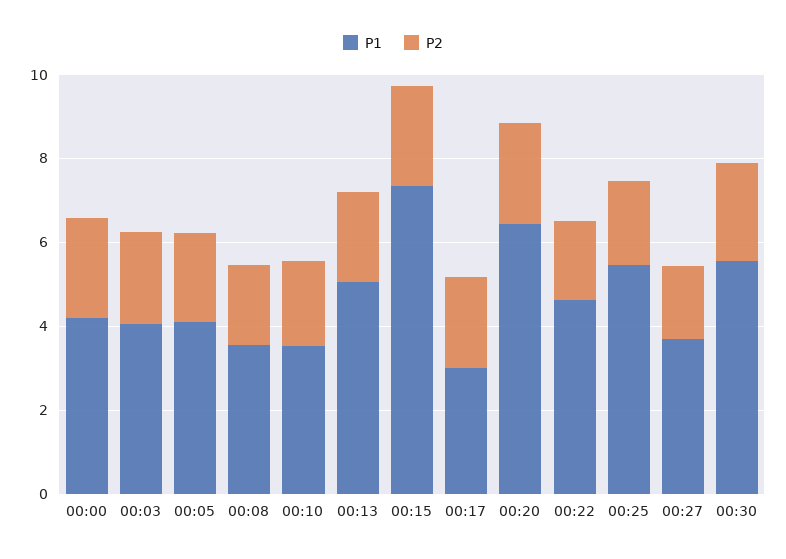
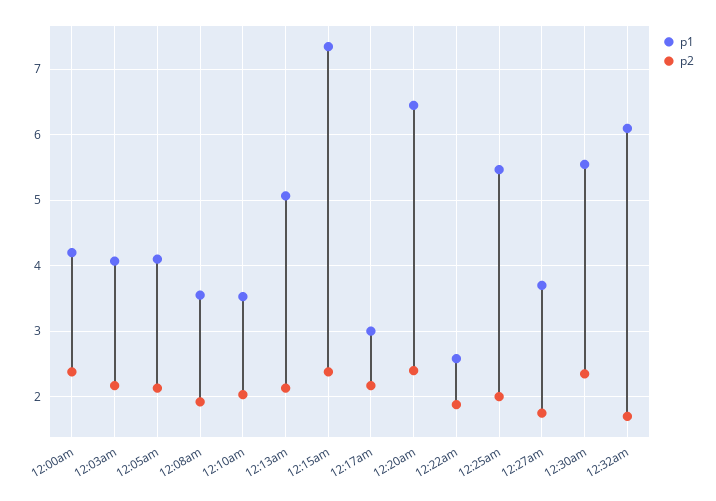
P1, 00:22: 4.5 -> 2.6
P1, 12:32am: none -> 6.1
P2, 12:32am: none -> 1.7

